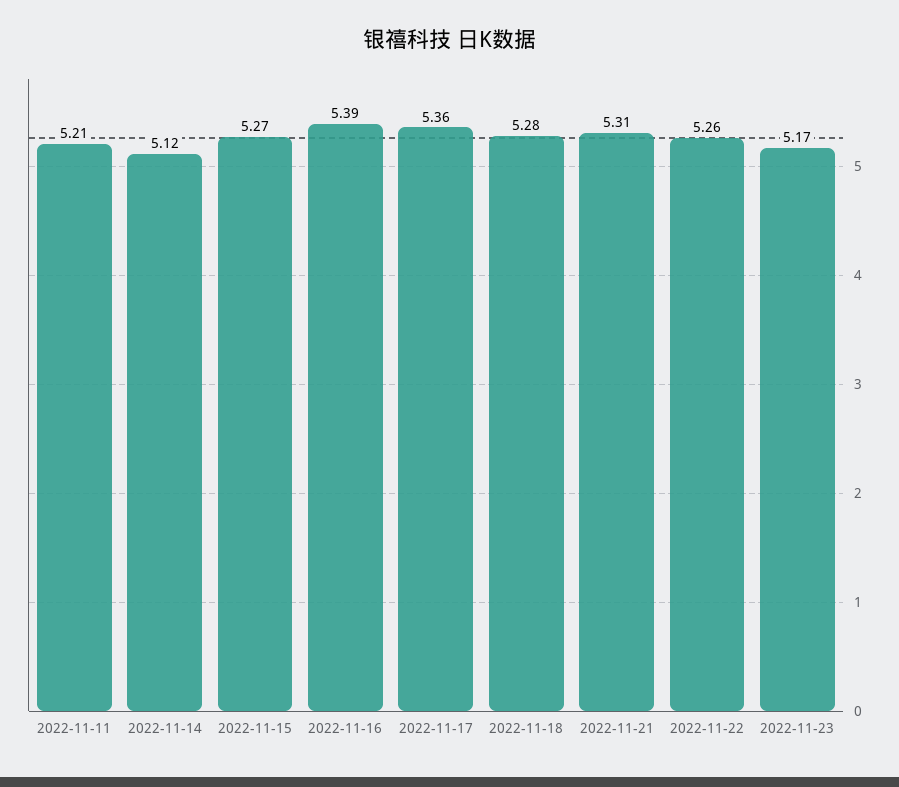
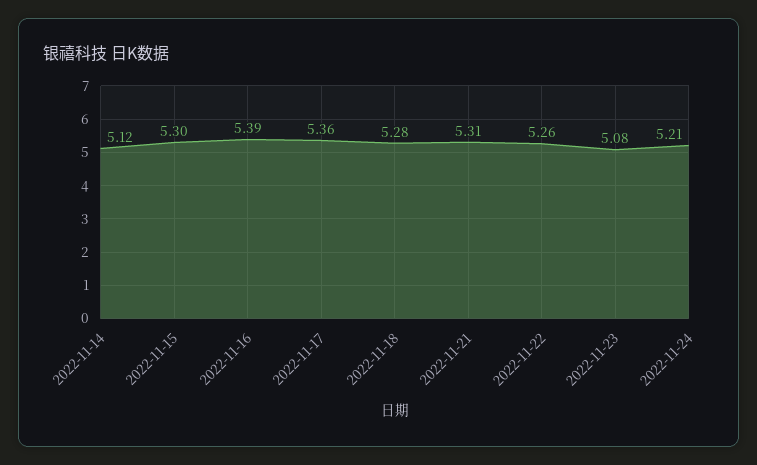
2022-11-11: 5.21 -> none
2022-11-15: 5.27 -> 5.3
2022-11-23: 5.17 -> 5.08
2022-11-24: none -> 5.21

